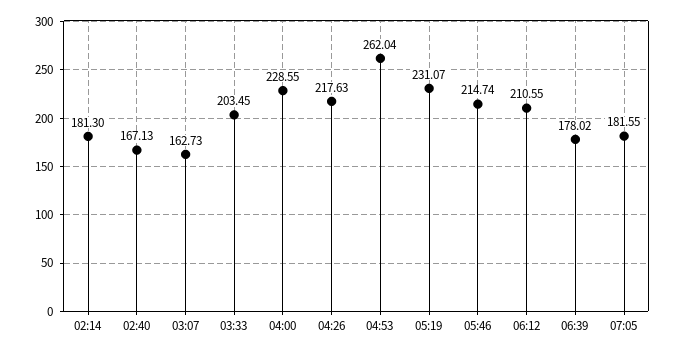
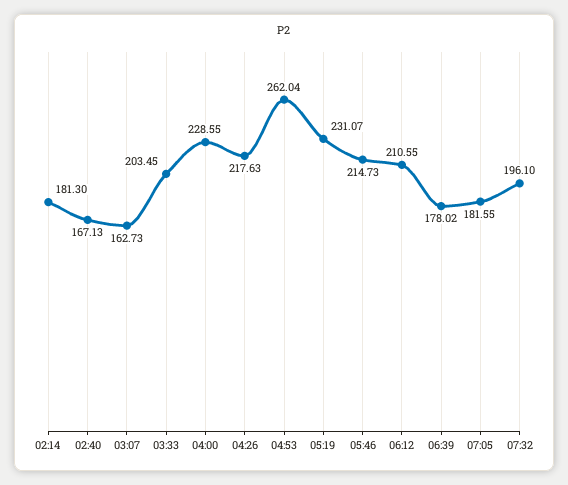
05:46: 214.74 -> 214.73
07:32: none -> 196.1

